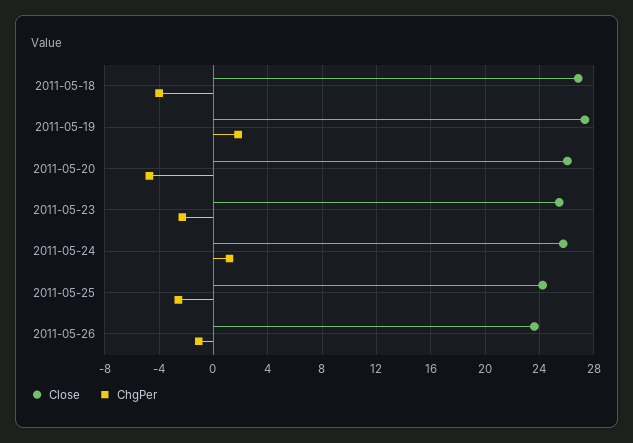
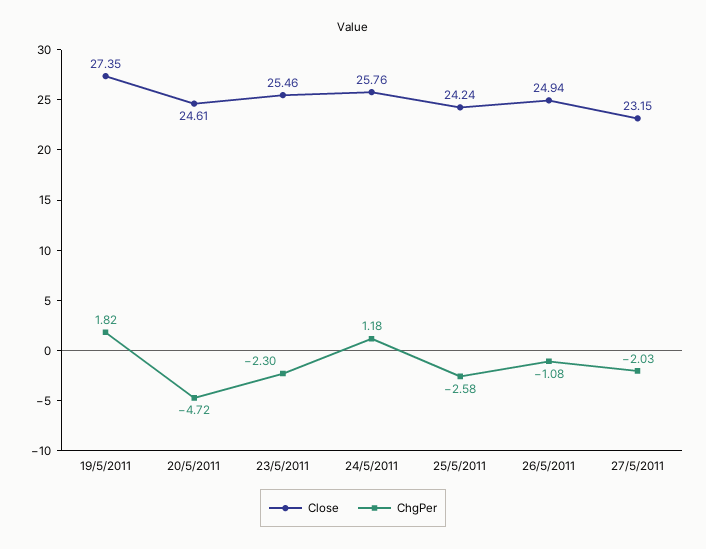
Close, 2011-05-18: 27 -> none
ChgPer, 2011-05-18: -4 -> none
Close, 2011-05-20: 26 -> 24.61
Close, 2011-05-26: 23.5 -> 24.94
Close, 27/5/2011: none -> 23.15
ChgPer, 27/5/2011: none -> -2.03

